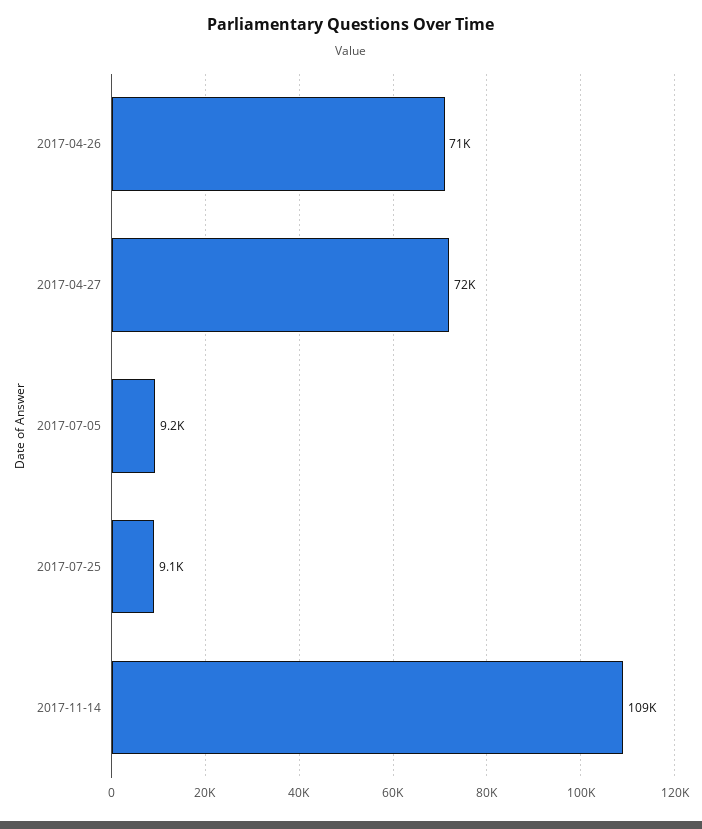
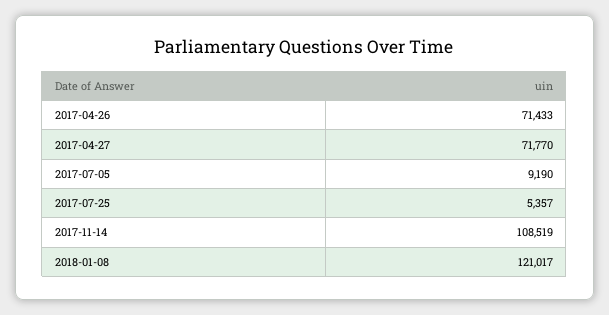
2017-07-25: 9100 -> 5357
2018-01-08: none -> 121017

